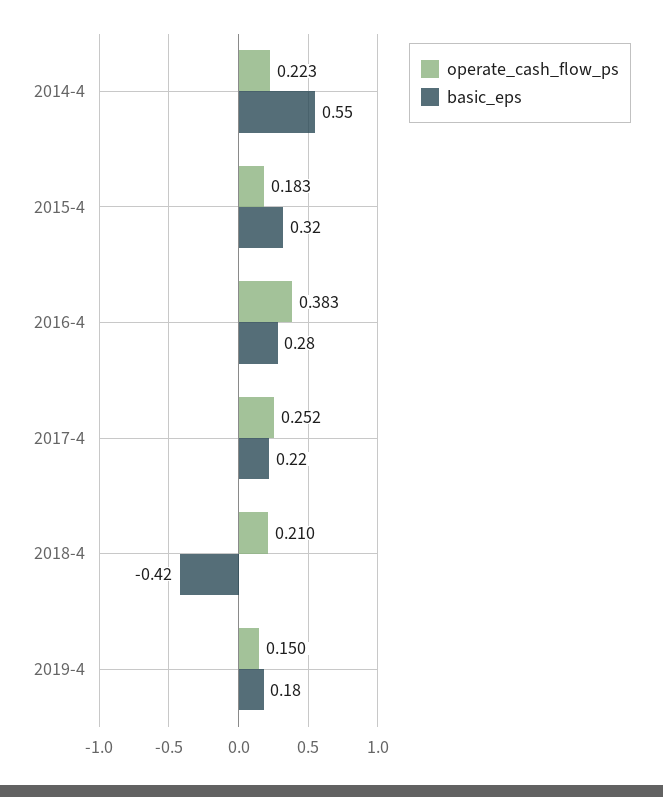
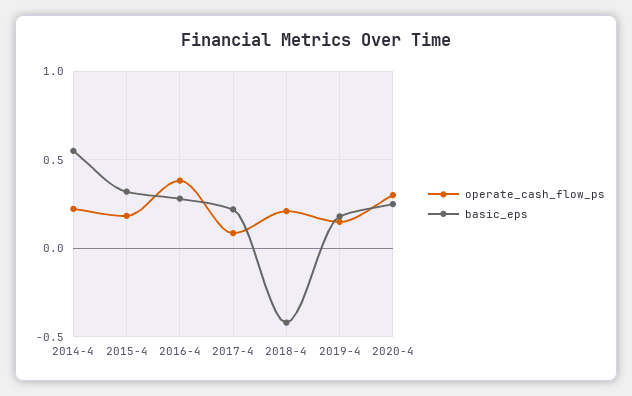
operate_cash_flow_ps, 2017-4: 0.252 -> 0.1
operate_cash_flow_ps, 2020-4: none -> 0.3
basic_eps, 2020-4: none -> 0.25

